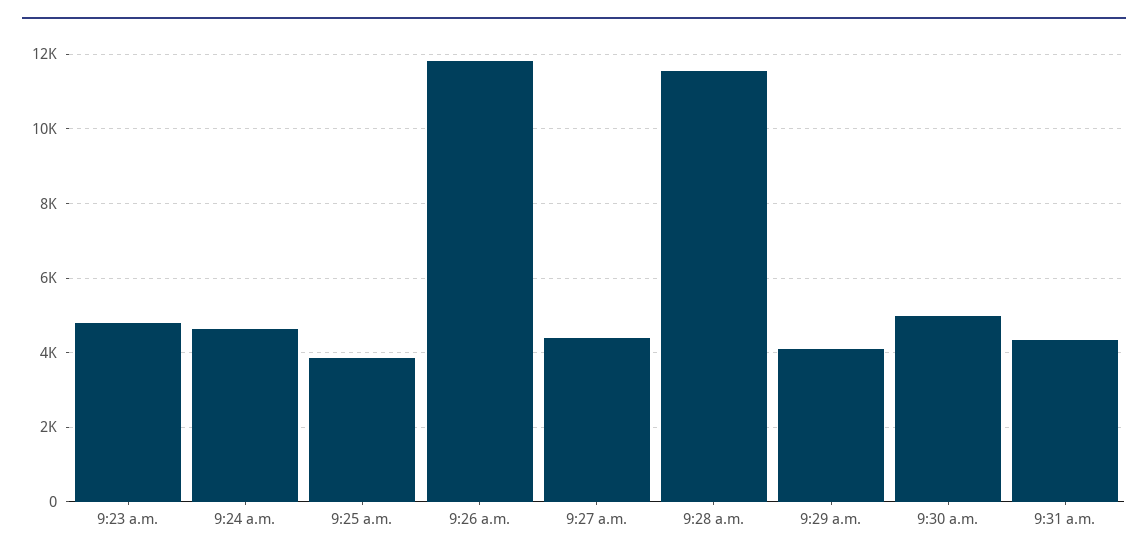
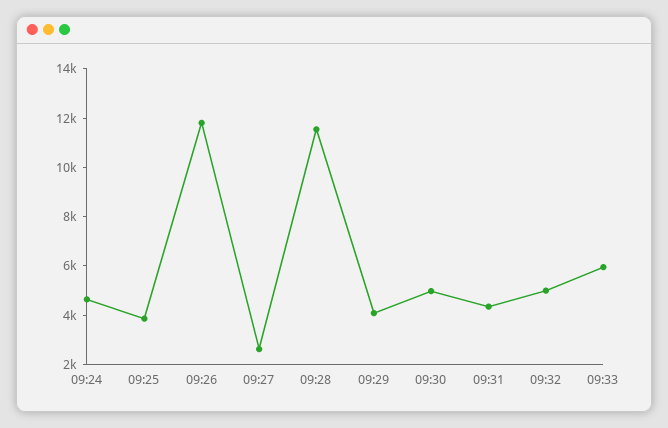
9:23 a.m.: 4800 -> none
9:27 a.m.: 4400 -> 2500
09:32: none -> 5000
09:33: none -> 6000

